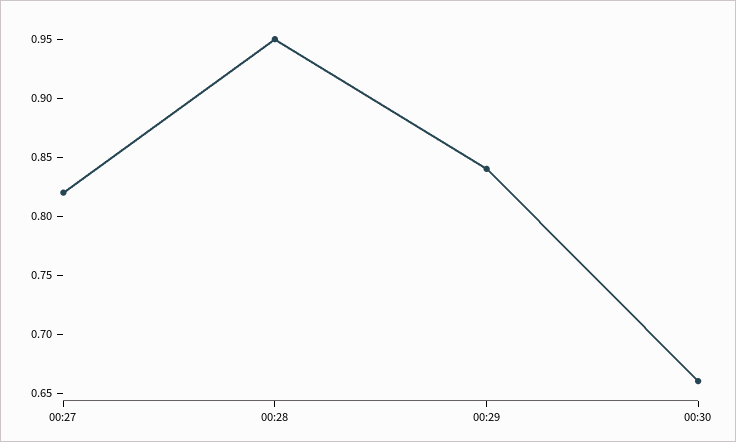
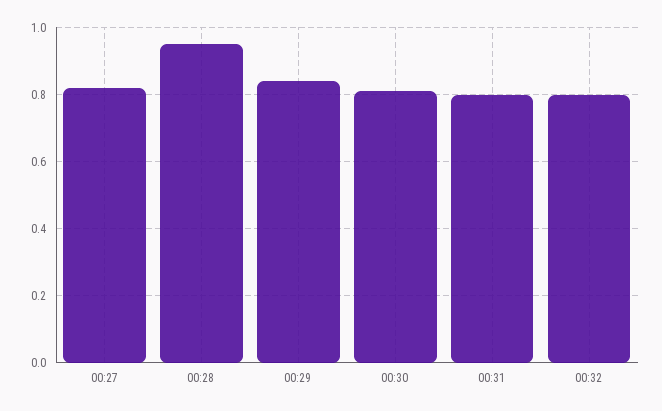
00:30: 0.66 -> 0.8
00:31: none -> 0.8
00:32: none -> 0.8

